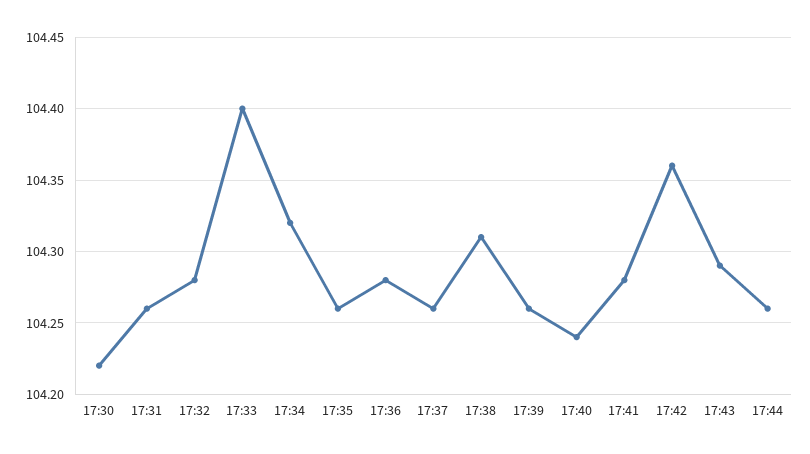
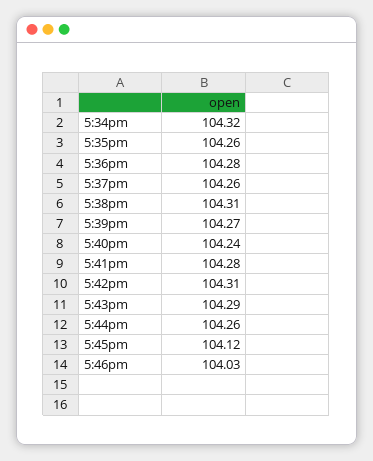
17:30: 104.22 -> none
17:31: 104.26 -> none
17:32: 104.28 -> none
17:33: 104.4 -> none
17:39: 104.26 -> 104.27
17:42: 104.36 -> 104.31
5:45pm: none -> 104.12
5:46pm: none -> 104.03

